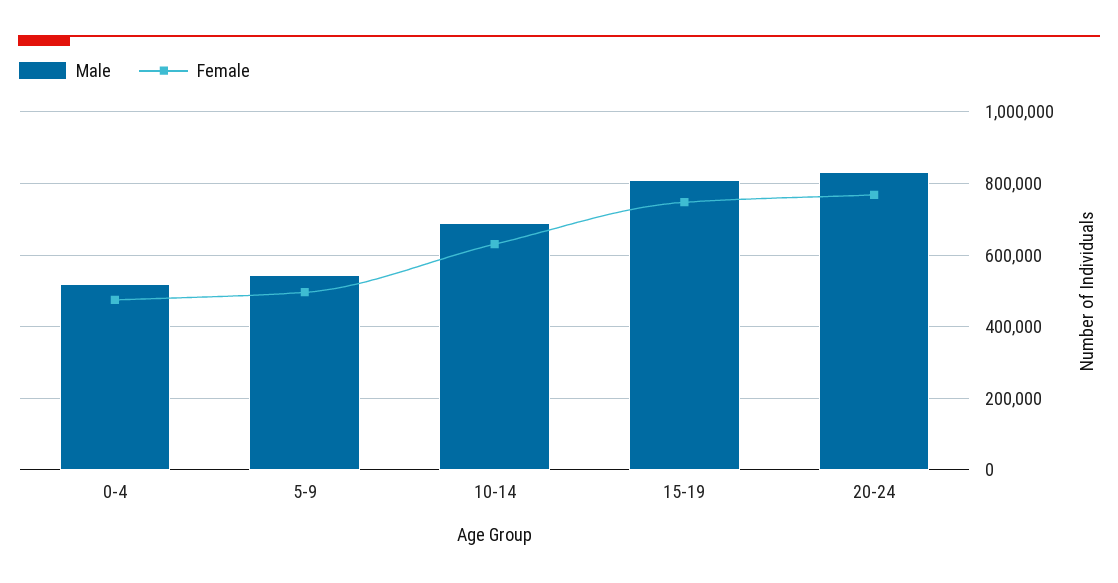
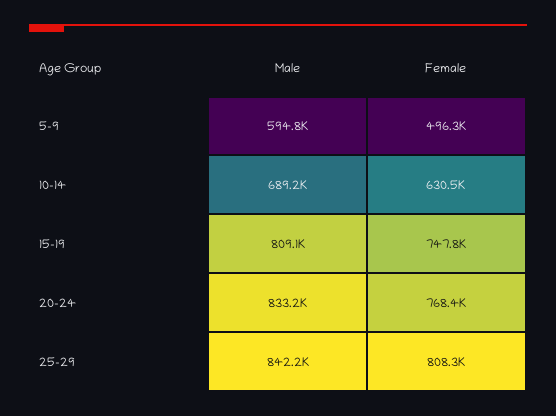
Male, 0-4: 520000 -> none
Female, 0-4: 480000 -> none
Male, 5-9: 540000 -> 594800
Male, 25-29: none -> 842200
Female, 25-29: none -> 808300

